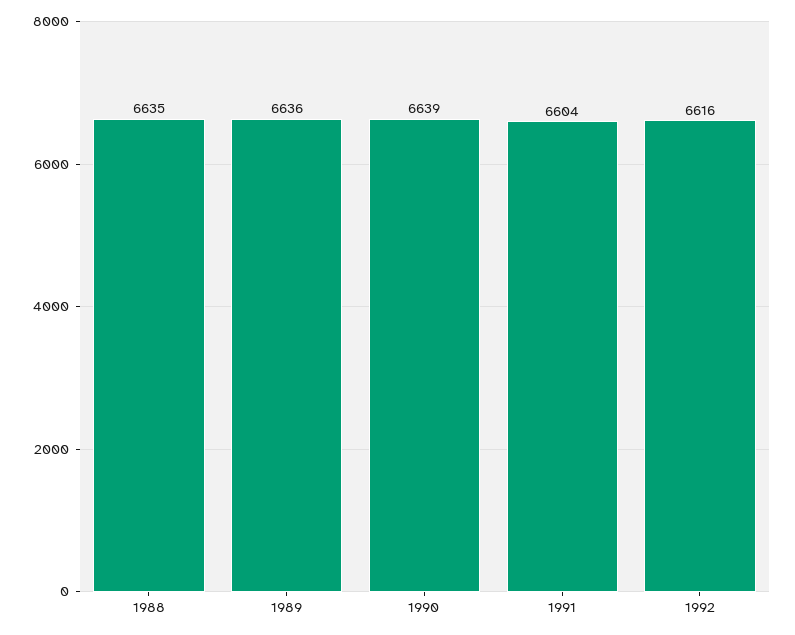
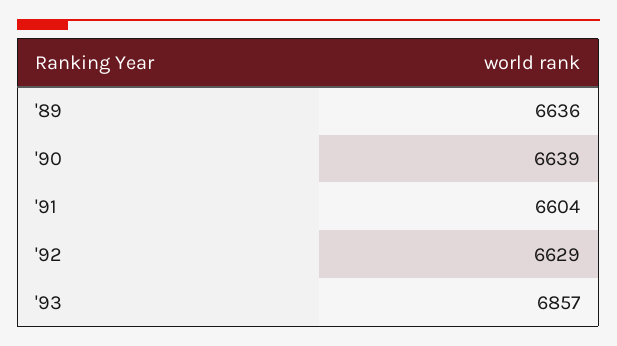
1988: 6635 -> none
1992: 6616 -> 6629
'93: none -> 6857

